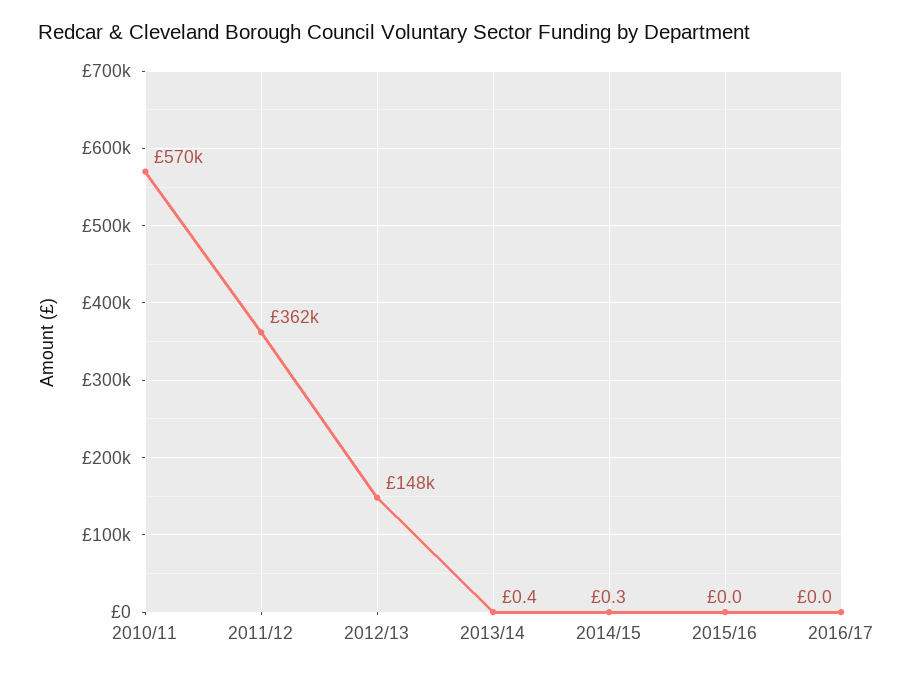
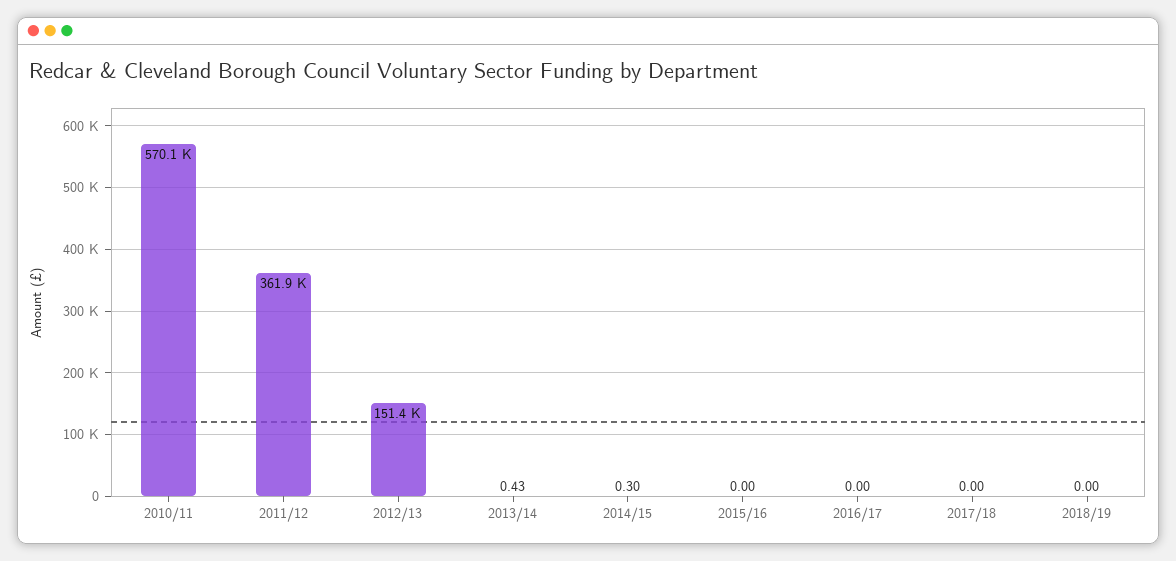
2012/13: 148000 -> 151400
2017/18: none -> 0
2018/19: none -> 0

